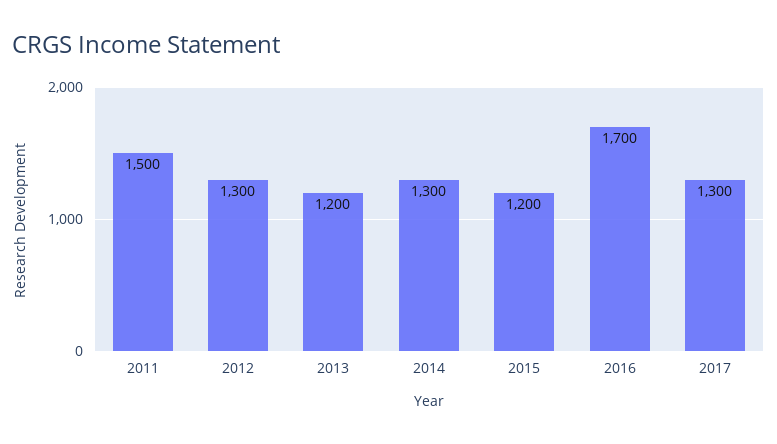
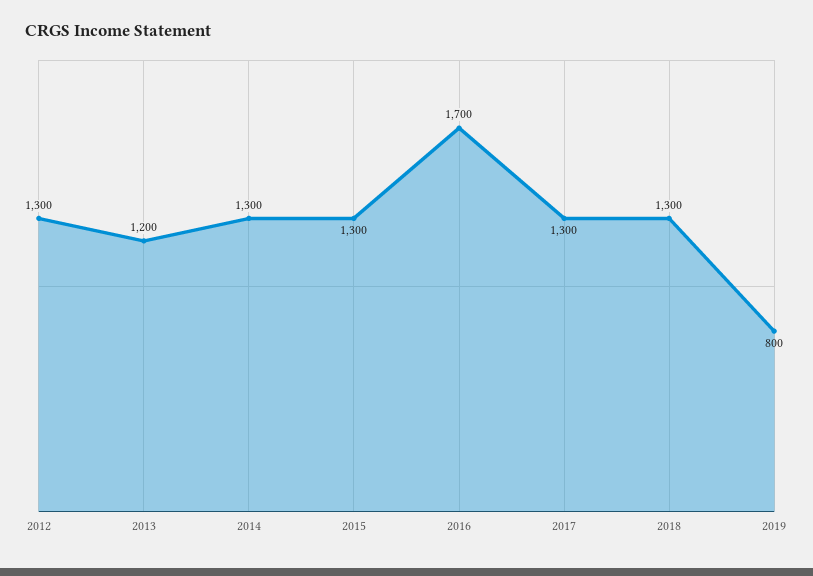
2011: 1500 -> none
2015: 1200 -> 1300
2018: none -> 1300
2019: none -> 800

